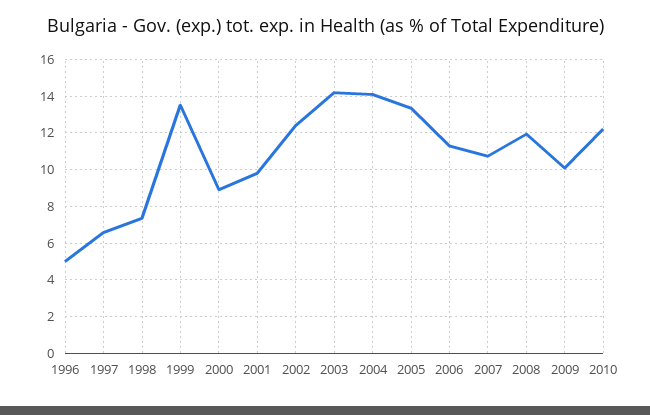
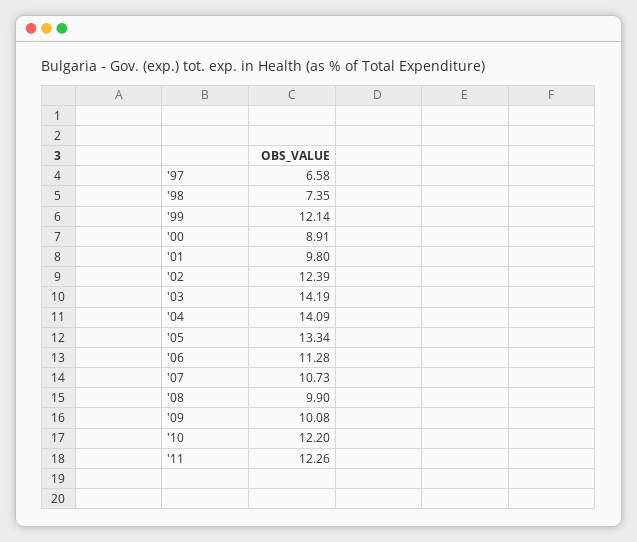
1996: 5 -> none
1999: 13.5 -> 12.14
2008: 12 -> 9.9
'11: none -> 12.26

